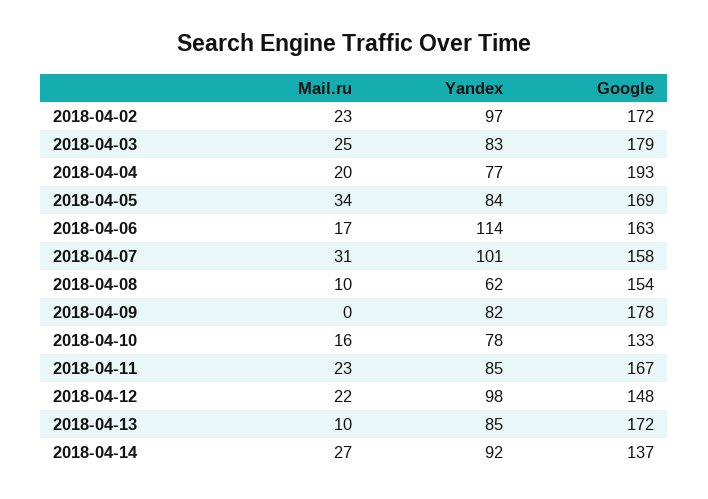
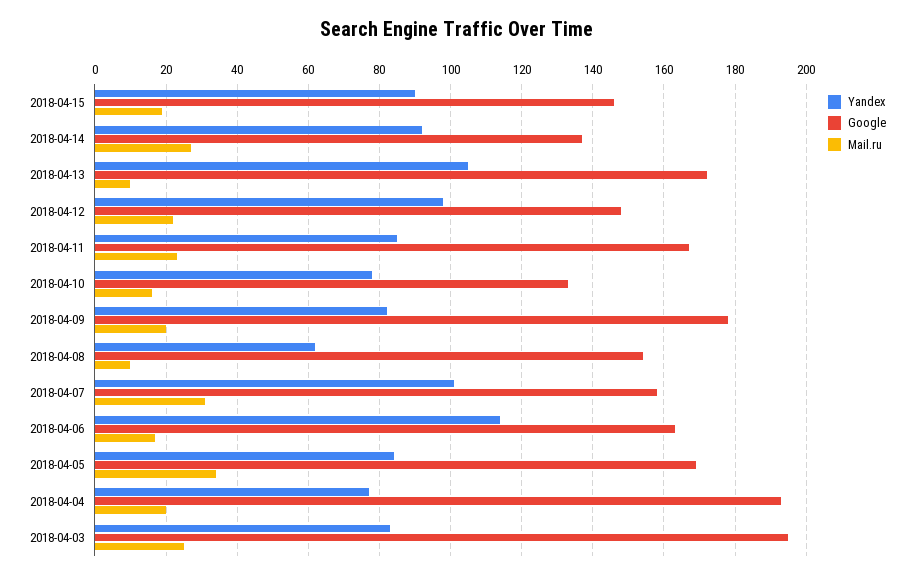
Mail.ru, 2018-04-02: 23 -> none
Yandex, 2018-04-02: 97 -> none
Google, 2018-04-02: 172 -> none
Google, 2018-04-03: 179 -> 195
Mail.ru, 2018-04-09: 0 -> 20
Yandex, 2018-04-13: 85 -> 105
Yandex, 2018-04-15: none -> 90
Google, 2018-04-15: none -> 145
Mail.ru, 2018-04-15: none -> 20

